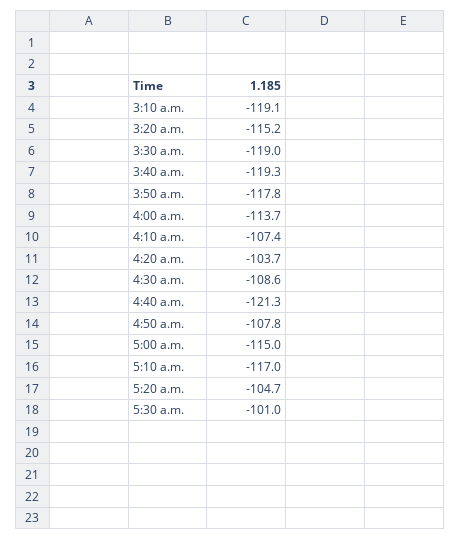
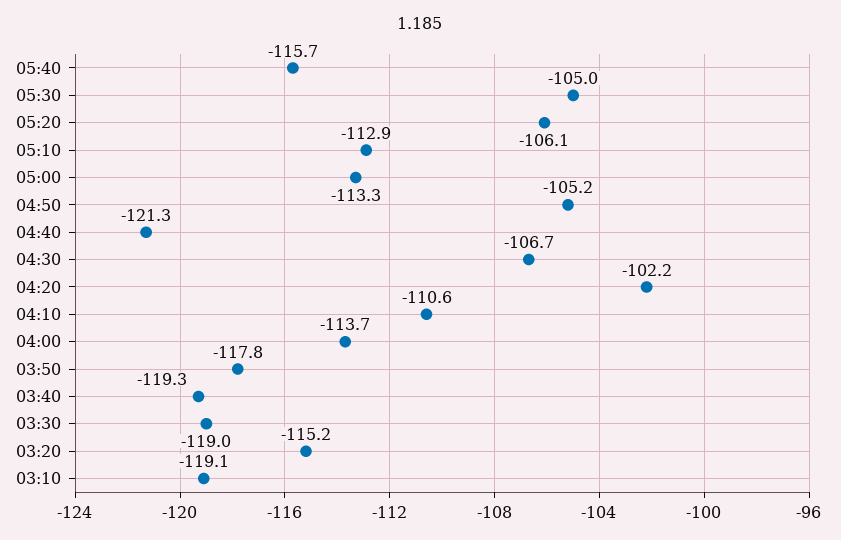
4:10 a.m.: -107.4 -> -110.6
4:20 a.m.: -103.7 -> -102.2
4:30 a.m.: -108.6 -> -106.7
4:50 a.m.: -107.8 -> -105.2
5:00 a.m.: -115 -> -113.3
5:10 a.m.: -117 -> -112.9
5:20 a.m.: -104.7 -> -106.1
5:30 a.m.: -101 -> -105
05:40: none -> -115.7

